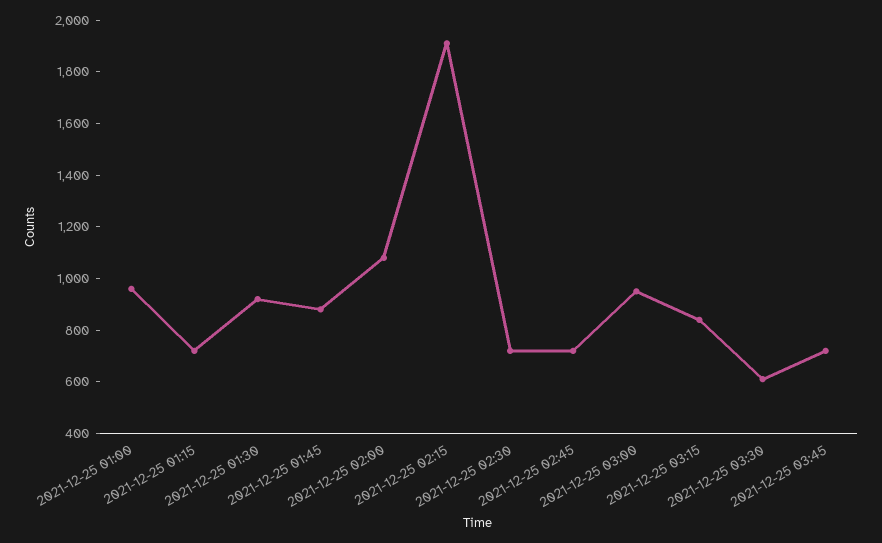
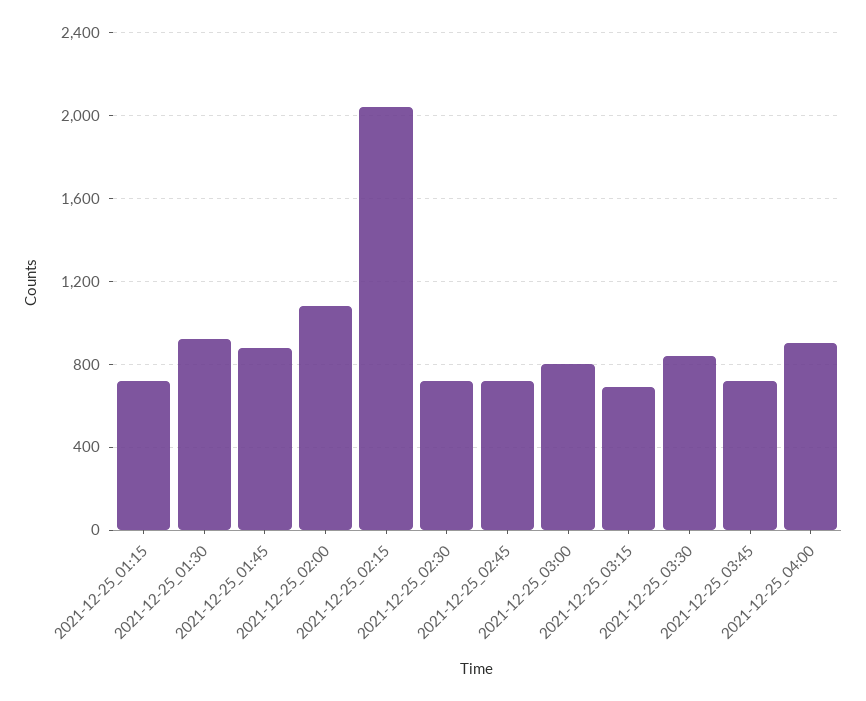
2021-12-25 01:00: 950 -> none
2021-12-25 02:15: 1900 -> 2050
2021-12-25 03:00: 950 -> 800
2021-12-25 03:15: 850 -> 700
2021-12-25 03:30: 600 -> 850
2021-12-25_04:00: none -> 900

